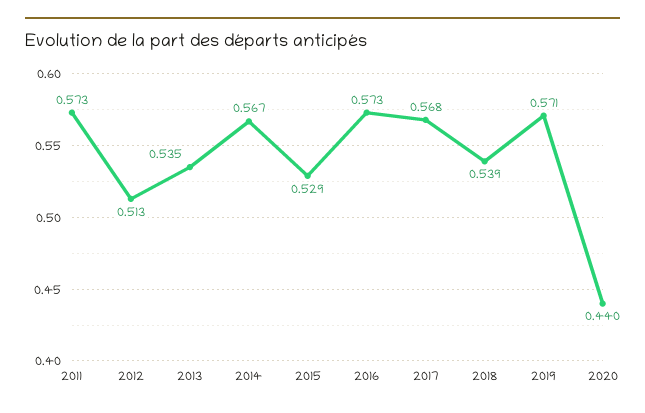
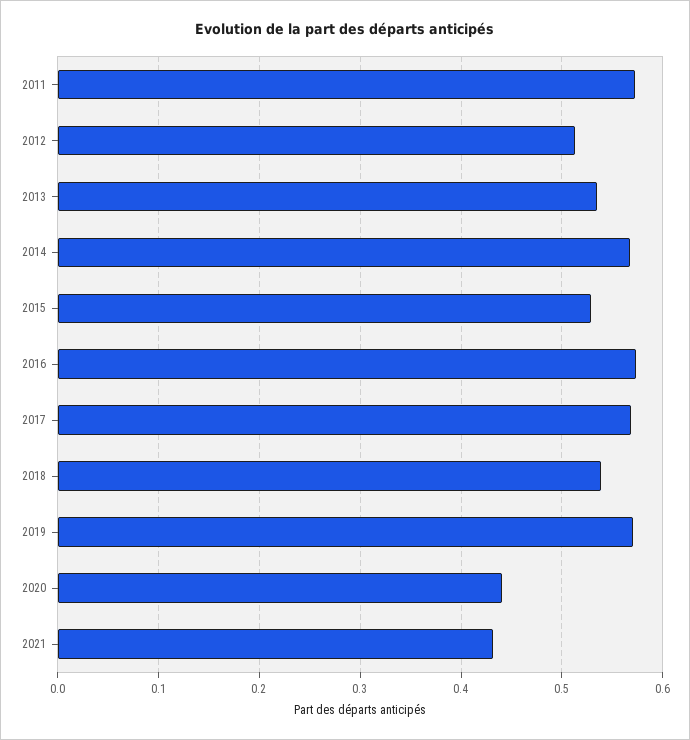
2021: none -> 0.43

